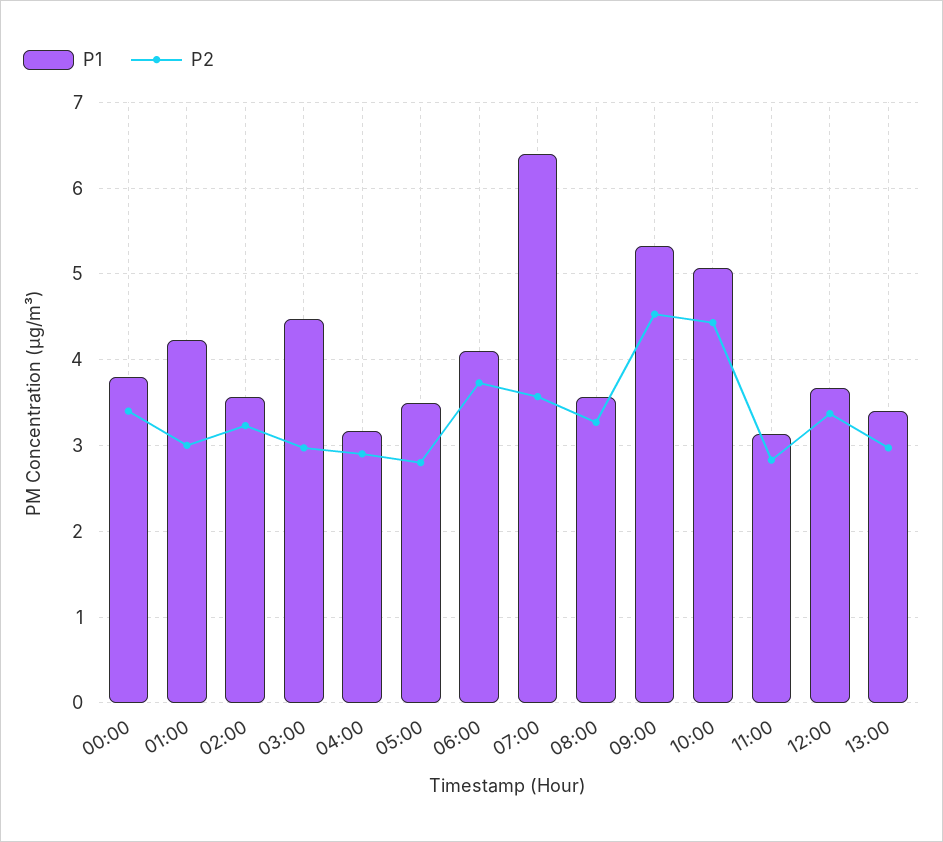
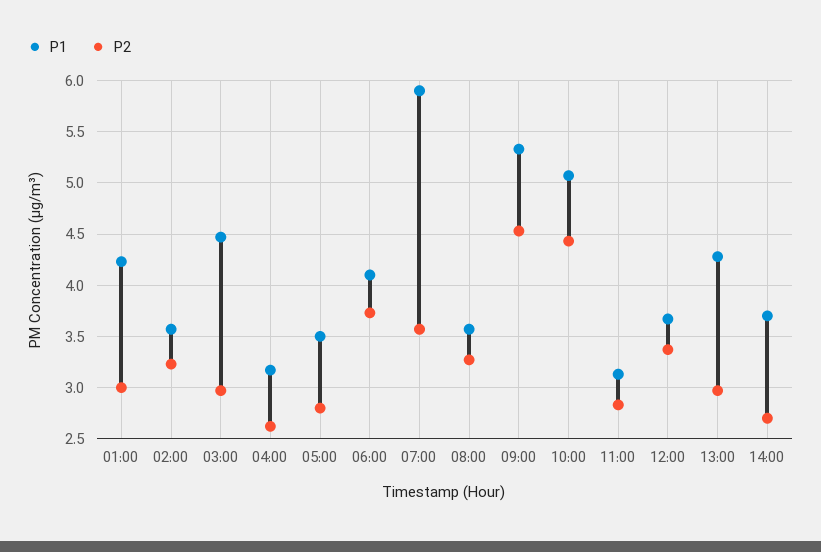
P1, 00:00: 3.8 -> none
P2, 00:00: 3.4 -> none
P2, 04:00: 2.9 -> 2.6
P1, 07:00: 6.4 -> 5.9
P1, 13:00: 3.4 -> 4.3
P1, 14:00: none -> 3.7
P2, 14:00: none -> 2.7

